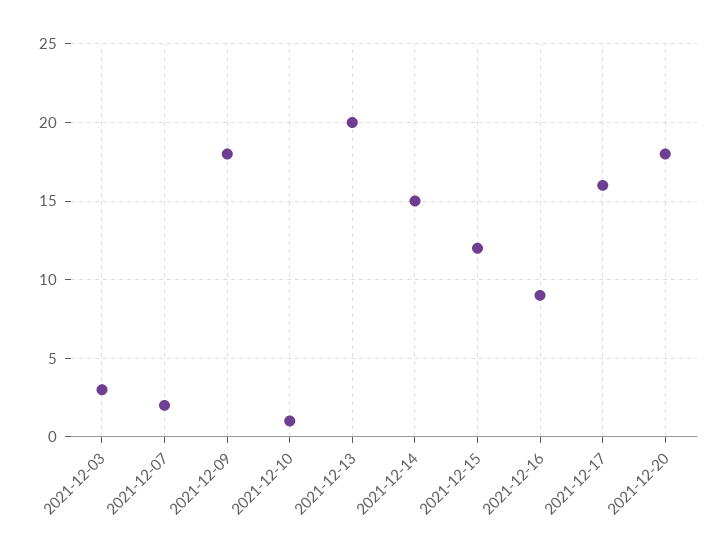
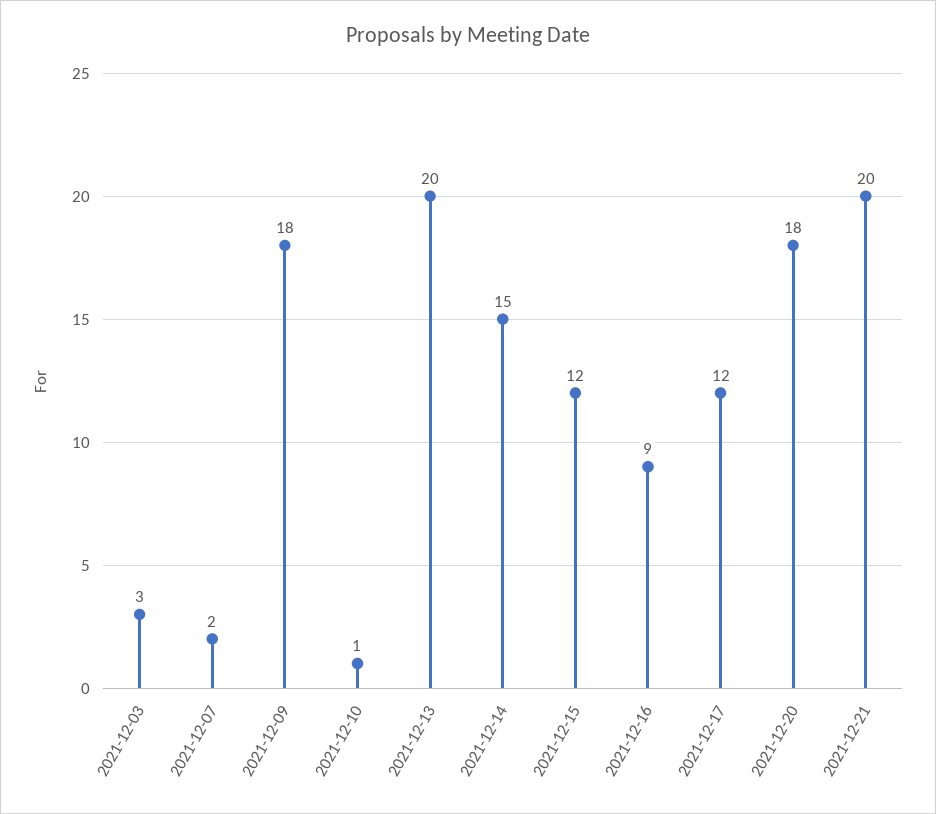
2021-12-17: 16 -> 12
2021-12-21: none -> 20

